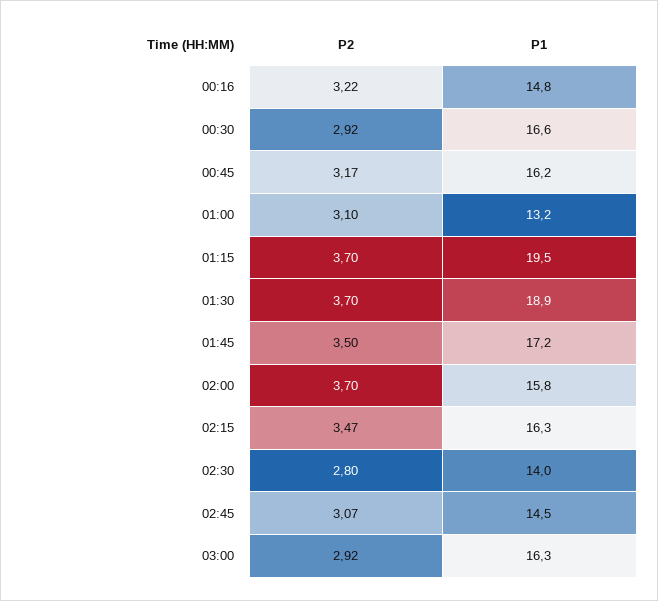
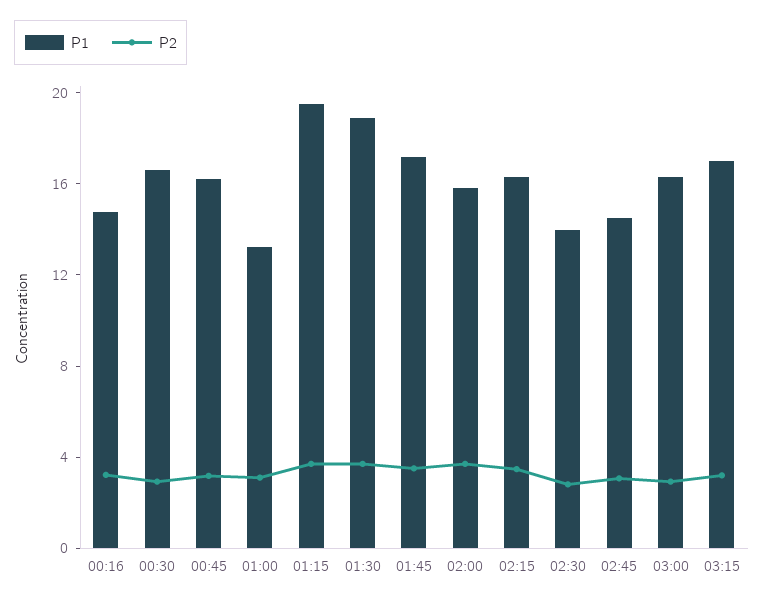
P1, 03:15: none -> 17
P2, 03:15: none -> 3

